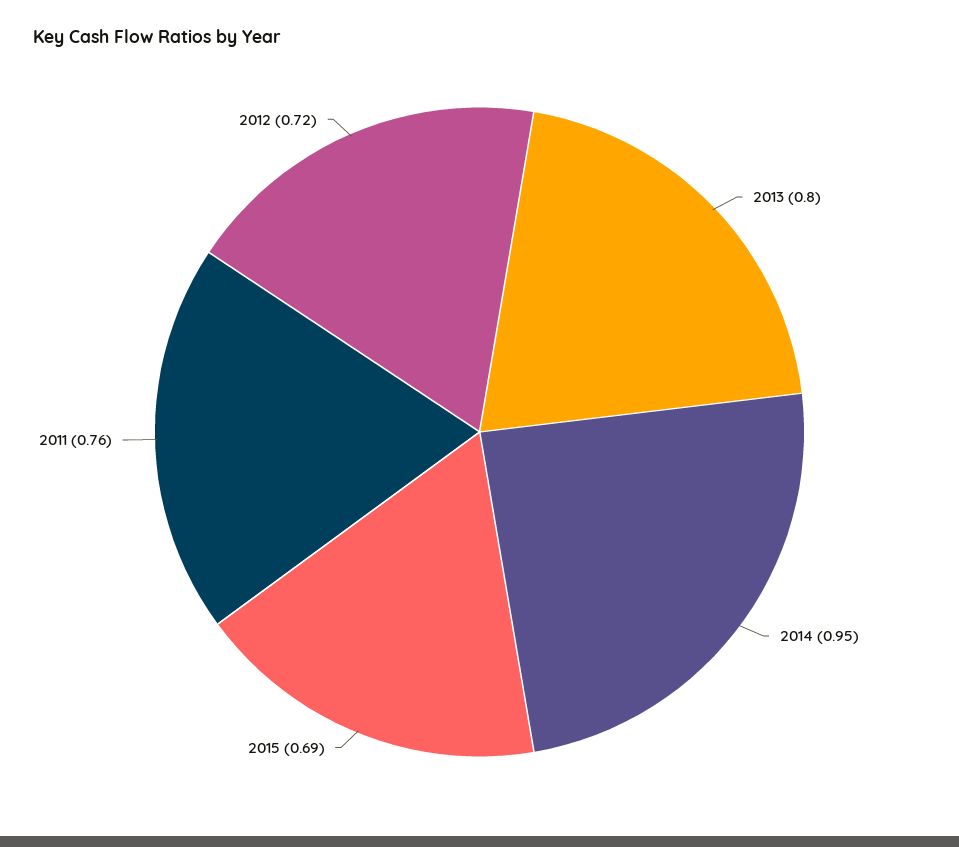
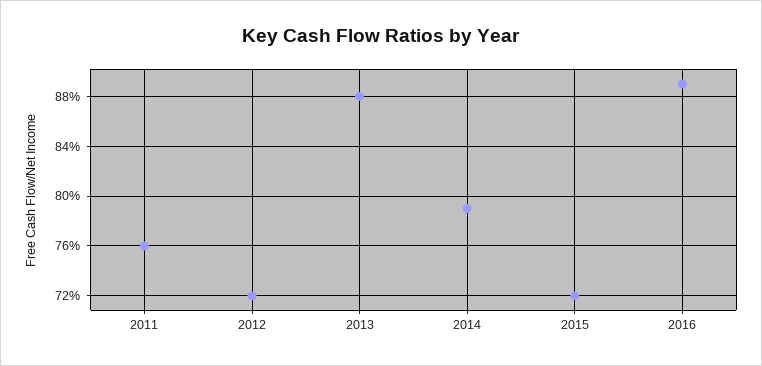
2013: 0.8 -> 0.88
2014: 0.95 -> 0.79
2015: 0.69 -> 0.72
2016: none -> 0.89

